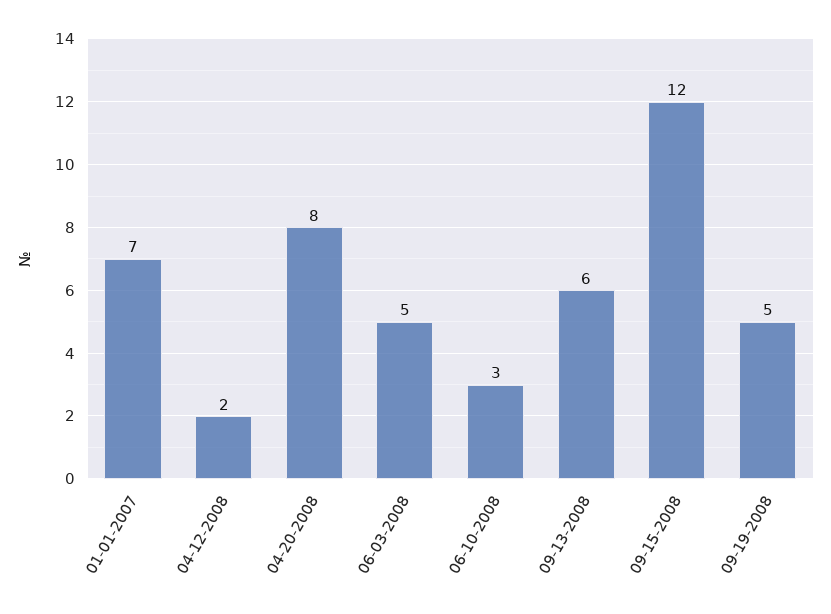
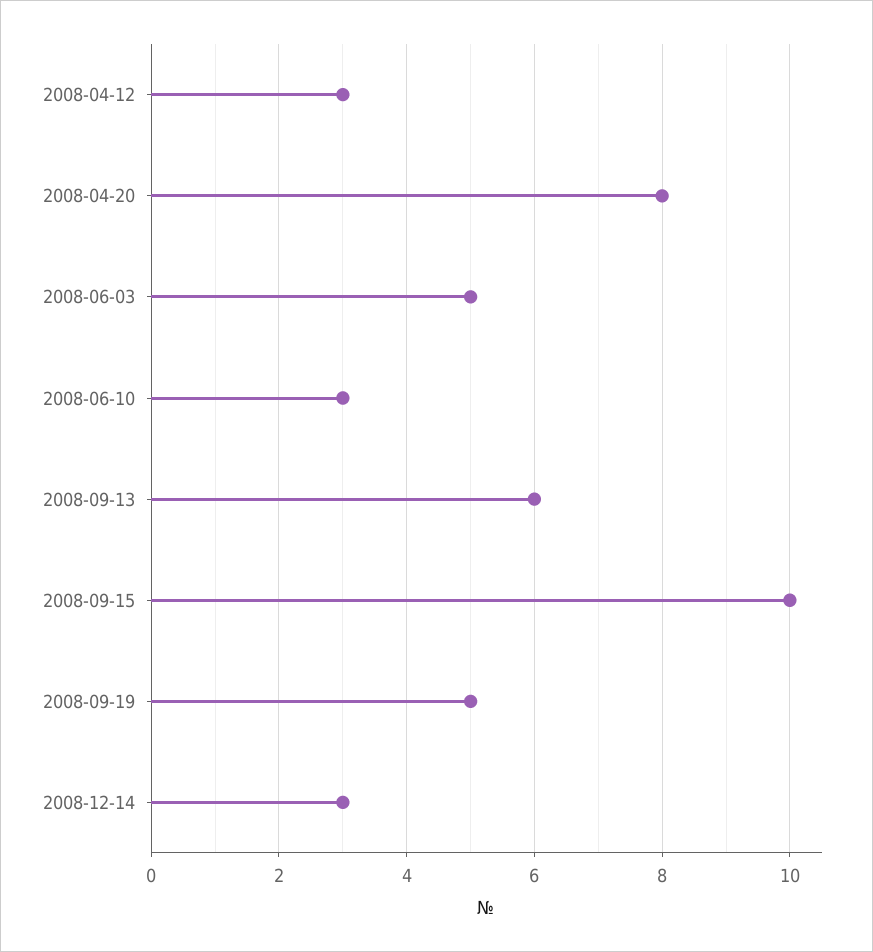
01-01-2007: 7 -> none
04-12-2008: 2 -> 3
09-15-2008: 12 -> 10
2008-12-14: none -> 3

